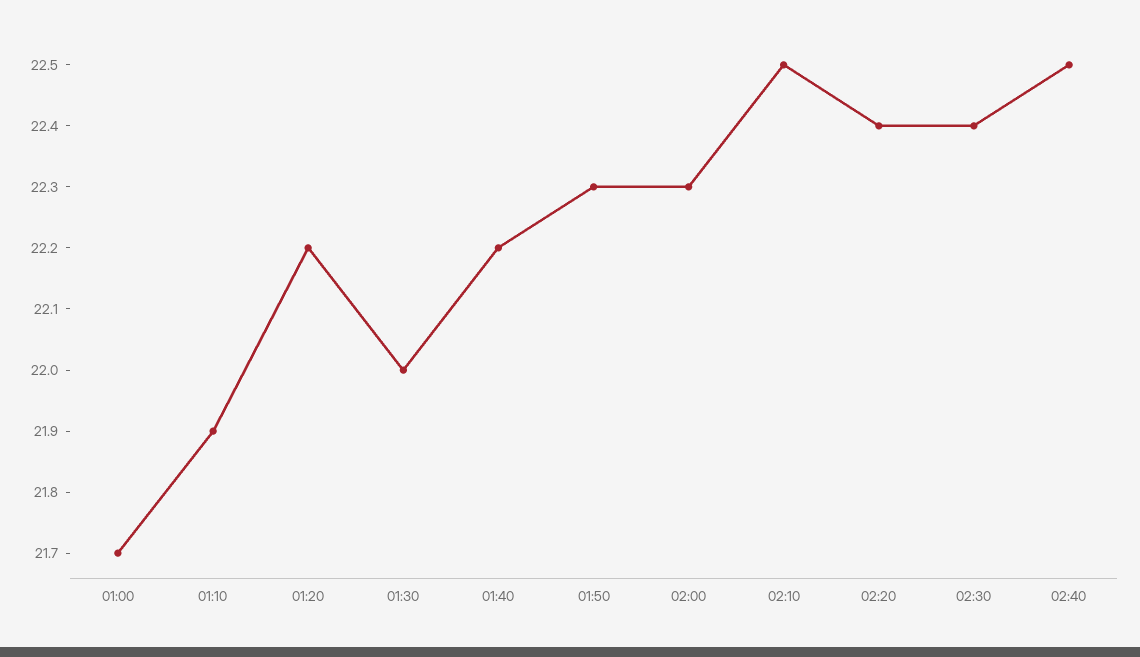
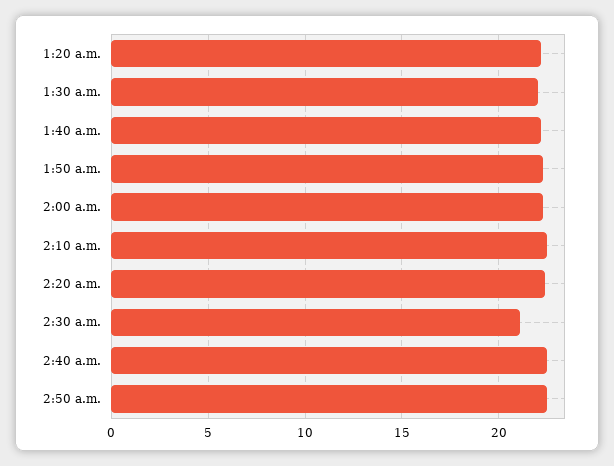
01:00: 21.7 -> none
01:10: 21.9 -> none
02:30: 22.4 -> 21
2:50 a.m.: none -> 22.5

